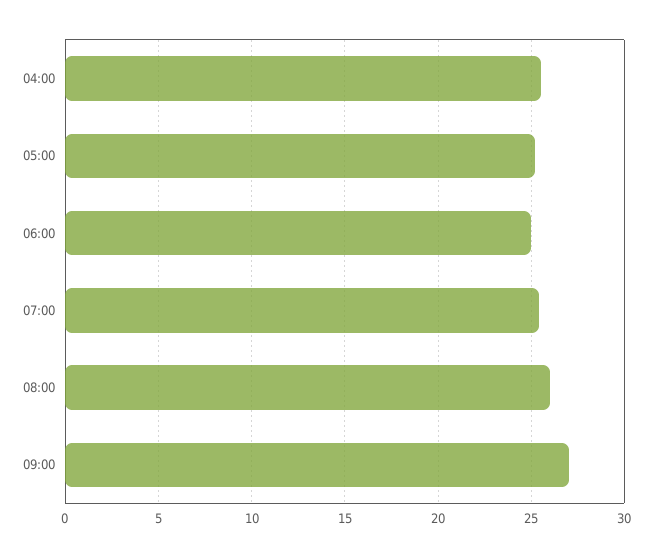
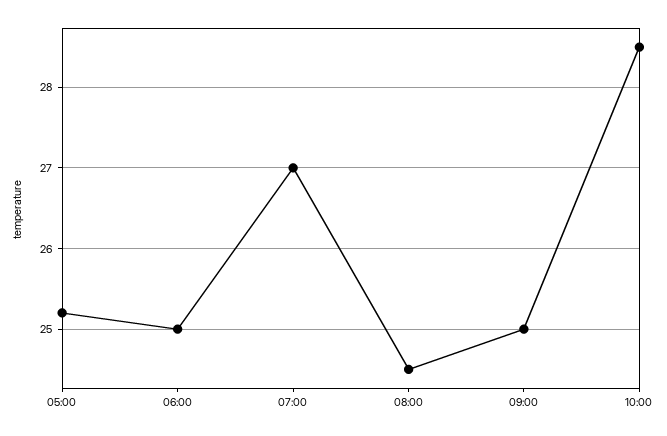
04:00: 25.5 -> none
07:00: 25.5 -> 27
08:00: 26 -> 24.5
09:00: 27 -> 25
10:00: none -> 28.5

